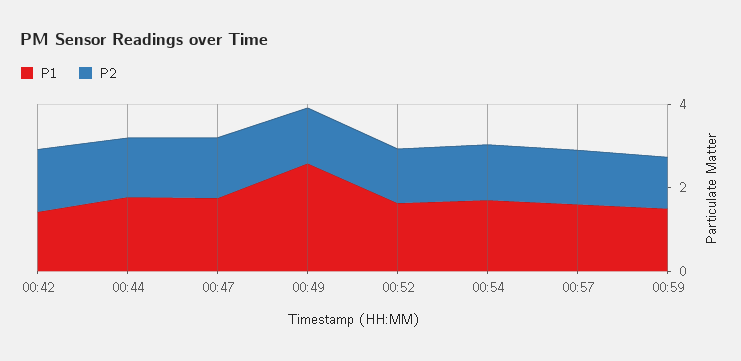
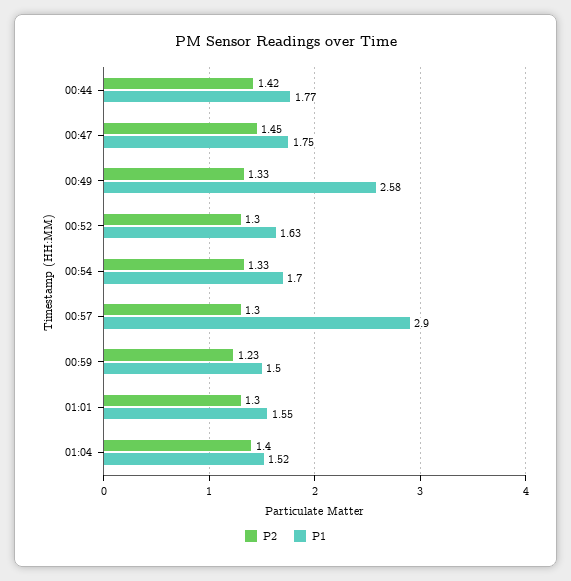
P1, 00:42: 1.5 -> none
P2, 00:42: 1.5 -> none
P1, 00:57: 1.5 -> 2.9
P2, 01:01: none -> 1.3
P1, 01:01: none -> 1.55
P2, 01:04: none -> 1.4
P1, 01:04: none -> 1.52

